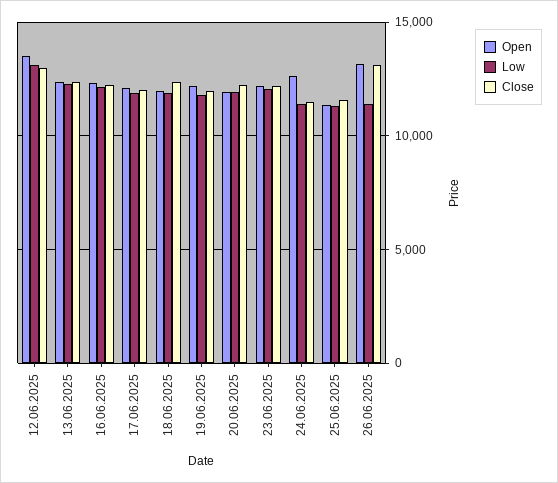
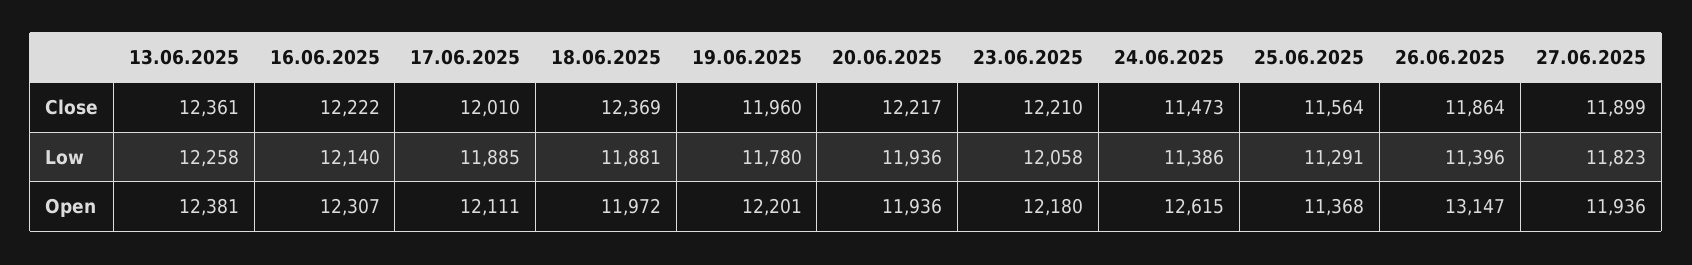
Open, 12.06.2025: 13500 -> none
Low, 12.06.2025: 13000 -> none
Close, 12.06.2025: 13000 -> none
Close, 26.06.2025: 13000 -> 11864
Close, 27.06.2025: none -> 11899
Low, 27.06.2025: none -> 11823
Open, 27.06.2025: none -> 11936

